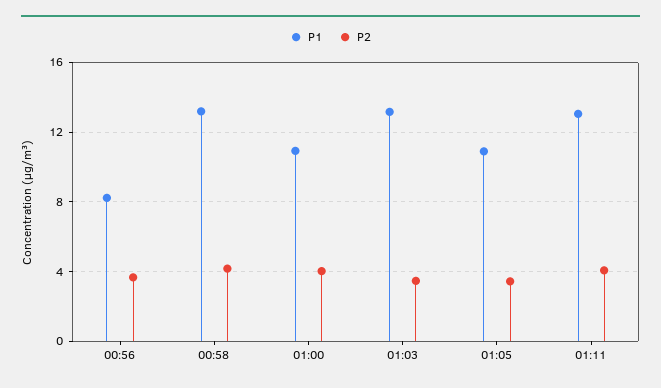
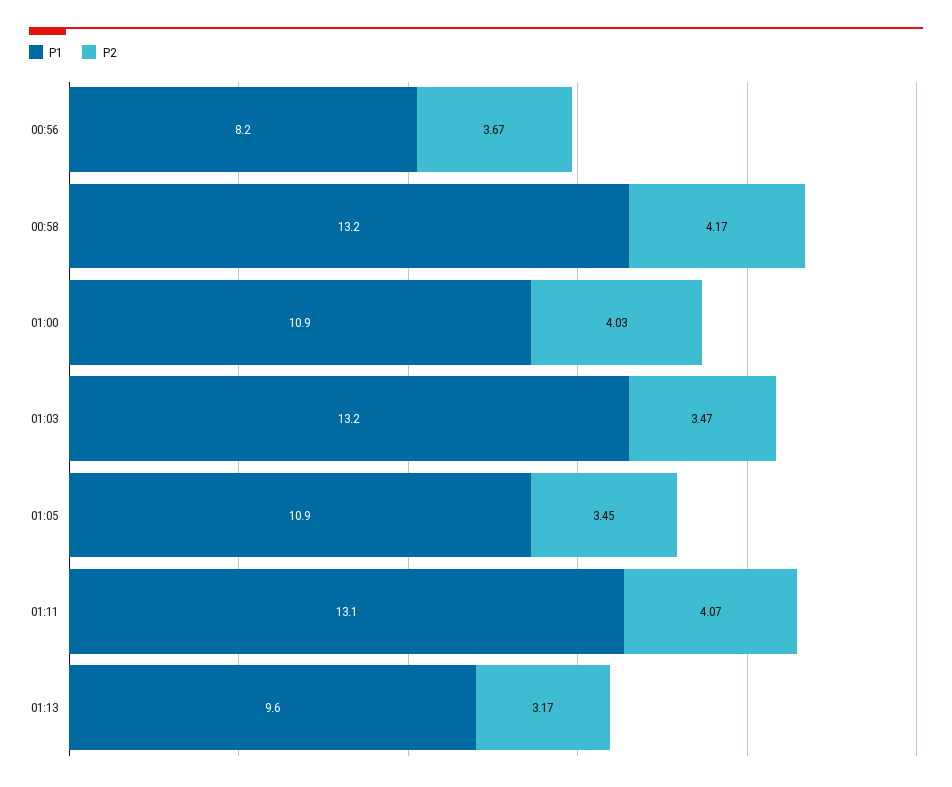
P1, 01:13: none -> 9.6
P2, 01:13: none -> 3.17

